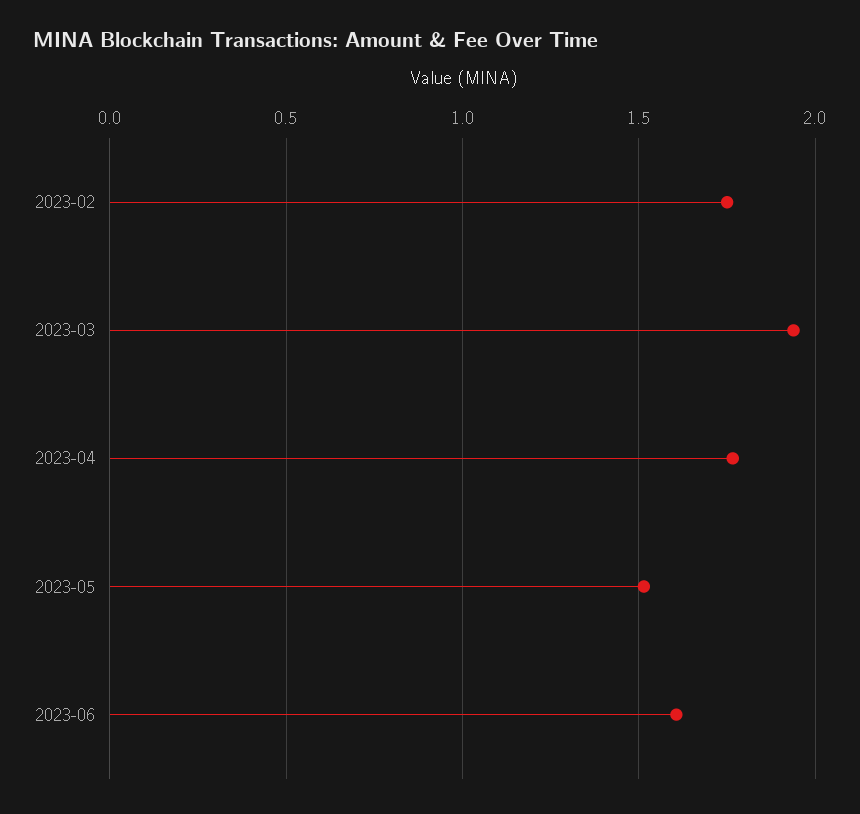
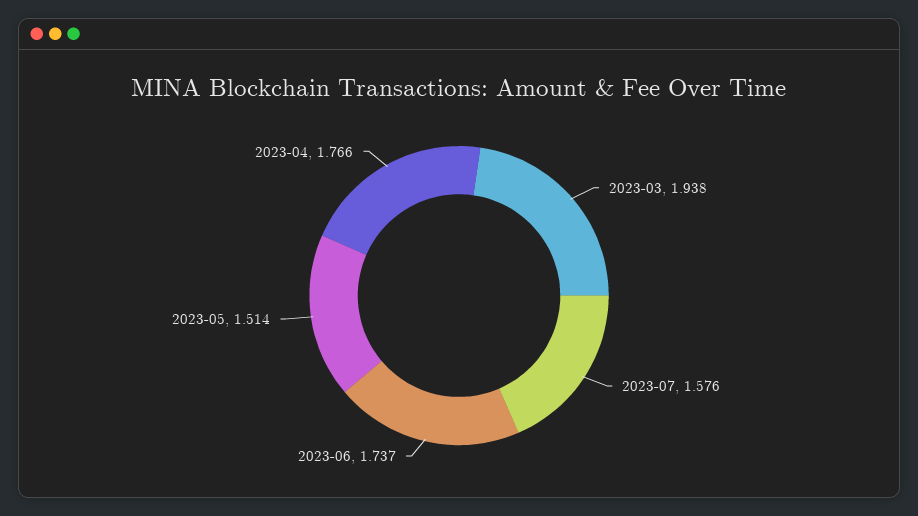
2023-02: 1.75 -> none
2023-06: 1.6 -> 1.737
2023-07: none -> 1.576

